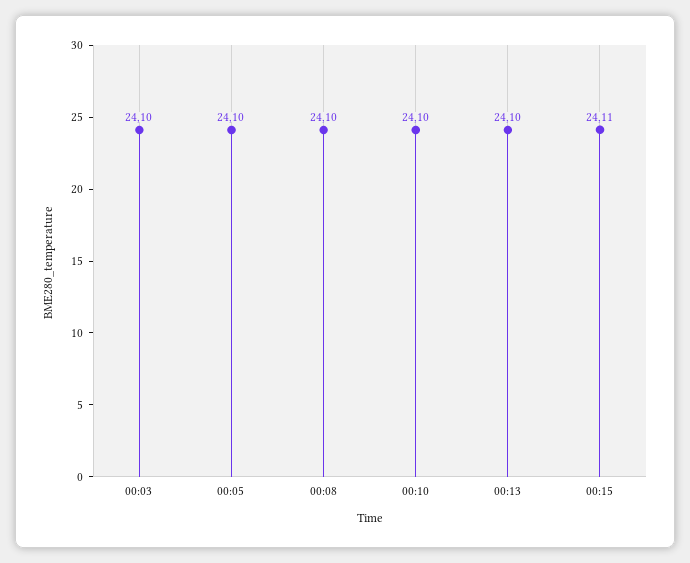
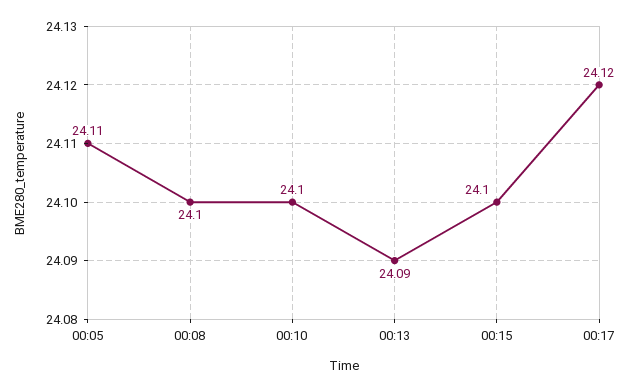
00:03: 24.1 -> none
00:05: 24.1 -> 24.11
00:13: 24.1 -> 24.09
00:15: 24.11 -> 24.1
00:17: none -> 24.12

